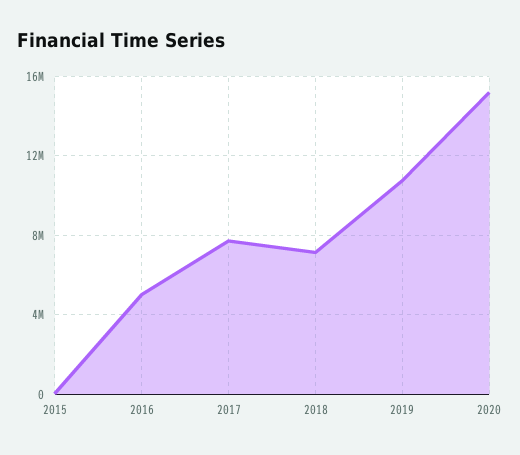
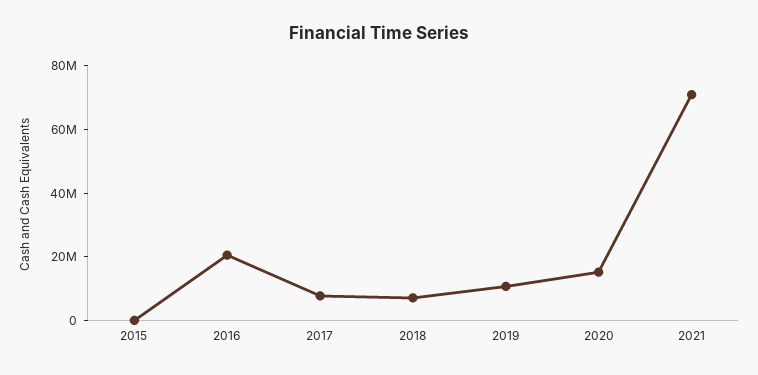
2016: 5000000 -> 20000000
2021: none -> 70000000

